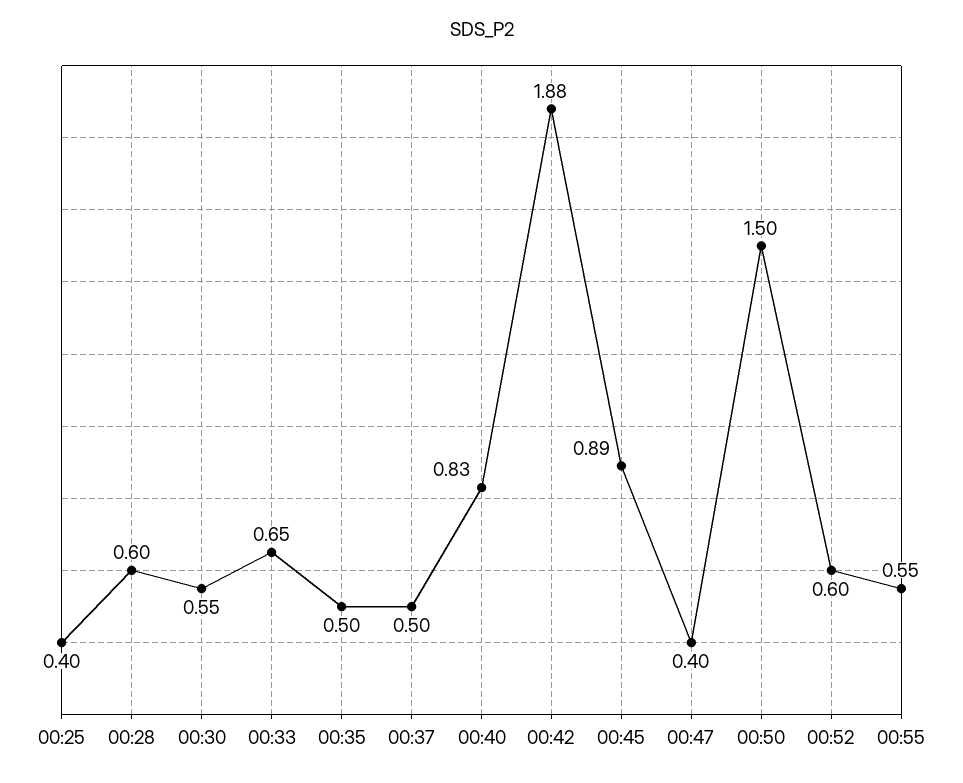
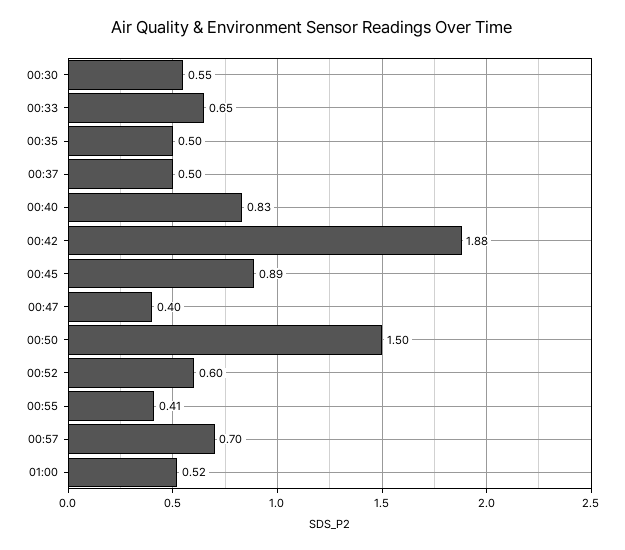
00:25: 0.4 -> none
00:28: 0.6 -> none
00:55: 0.55 -> 0.41
00:57: none -> 0.7
01:00: none -> 0.52

